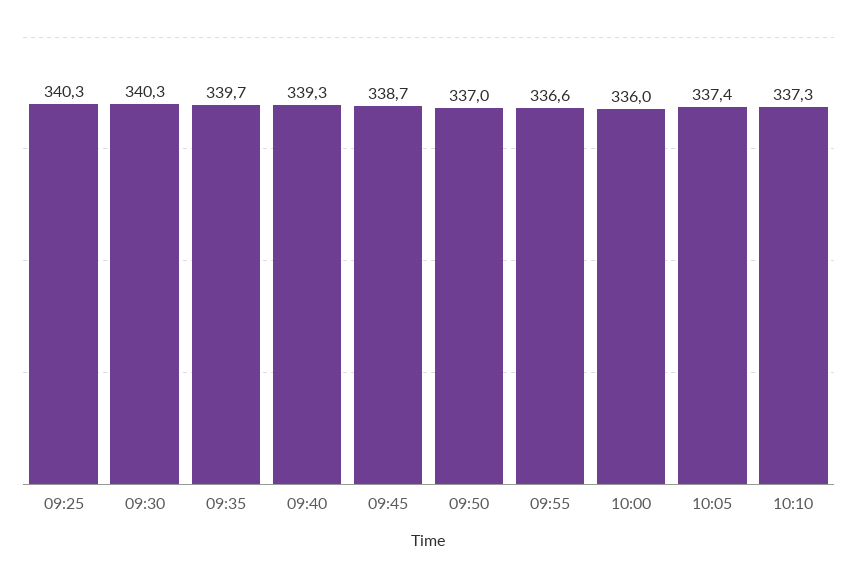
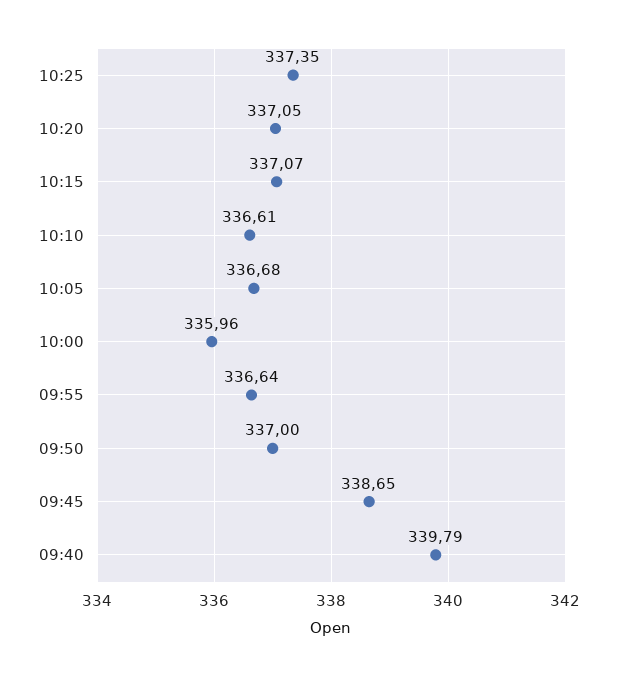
09:25: 340.3 -> none
09:30: 340.3 -> none
09:35: 339.7 -> none
09:40: 339.3 -> 339.79
10:05: 337.4 -> 336.68
10:10: 337.3 -> 336.61
10:25: none -> 337.35
10:20: none -> 337.05
10:15: none -> 337.07

